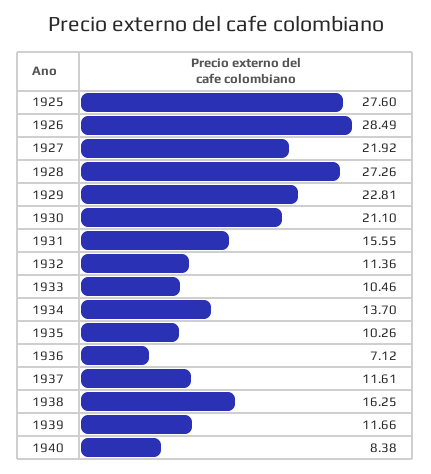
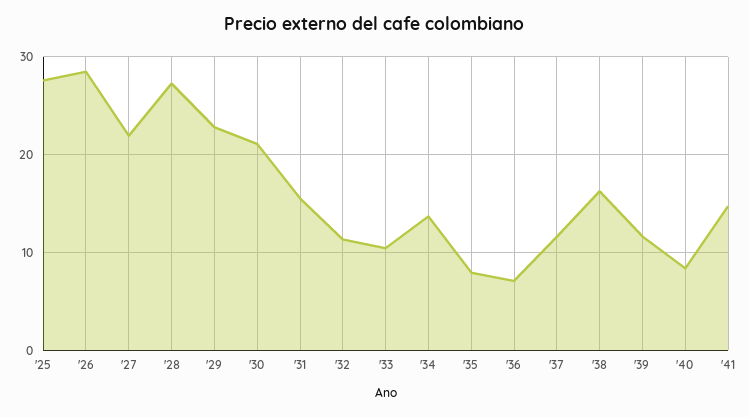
1935: 10.26 -> 8
'41: none -> 15

